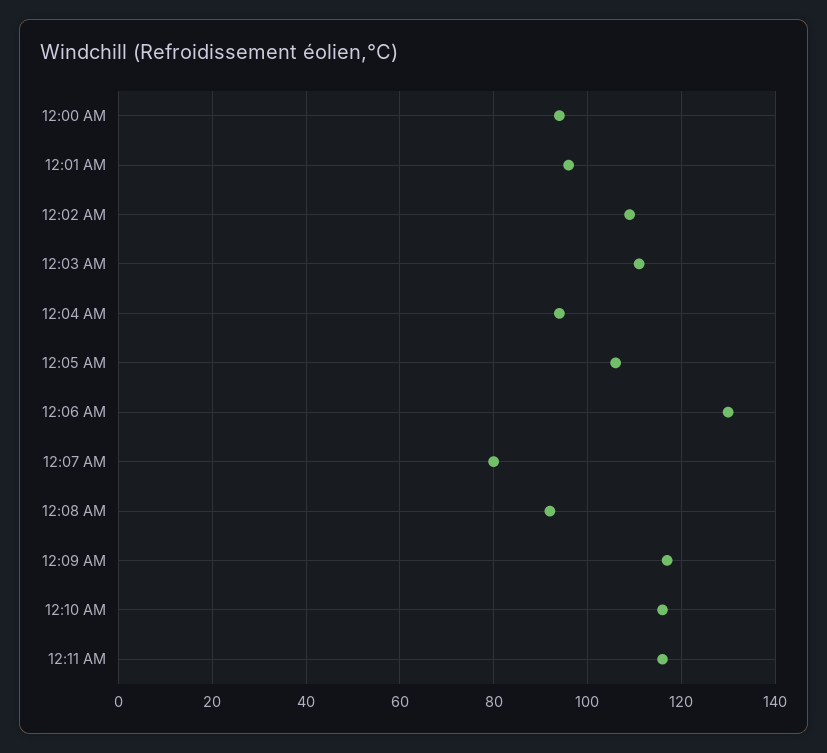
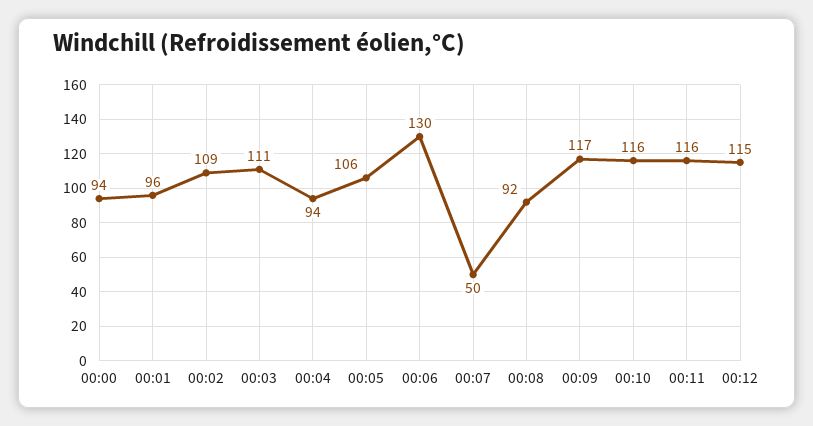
12:07 AM: 80 -> 50
00:12: none -> 115

